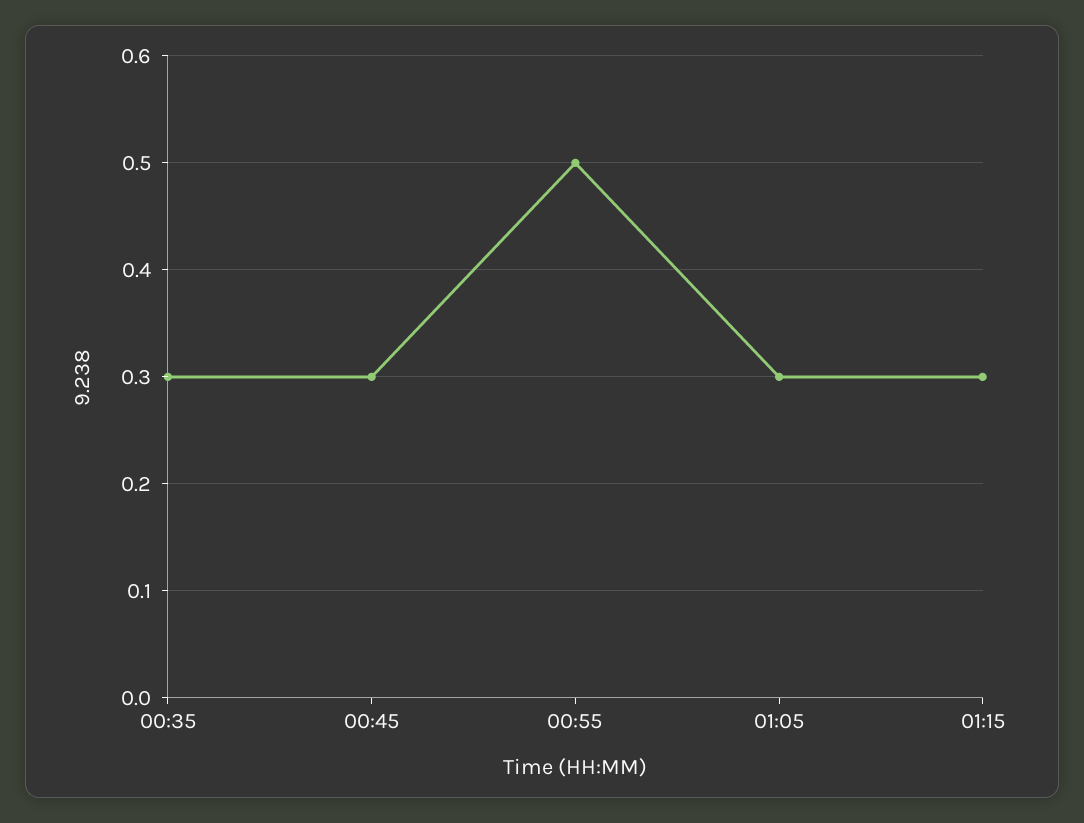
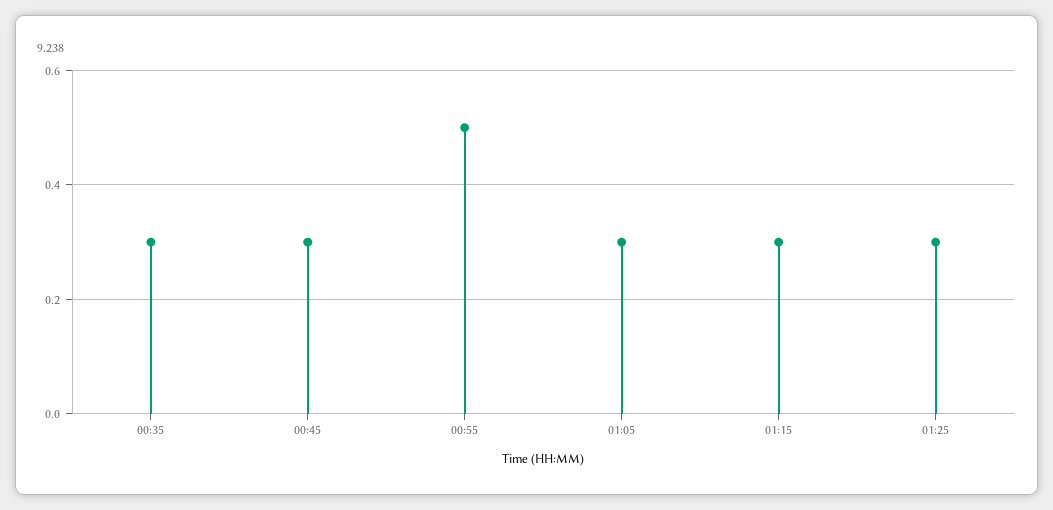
01:25: none -> 0.3

